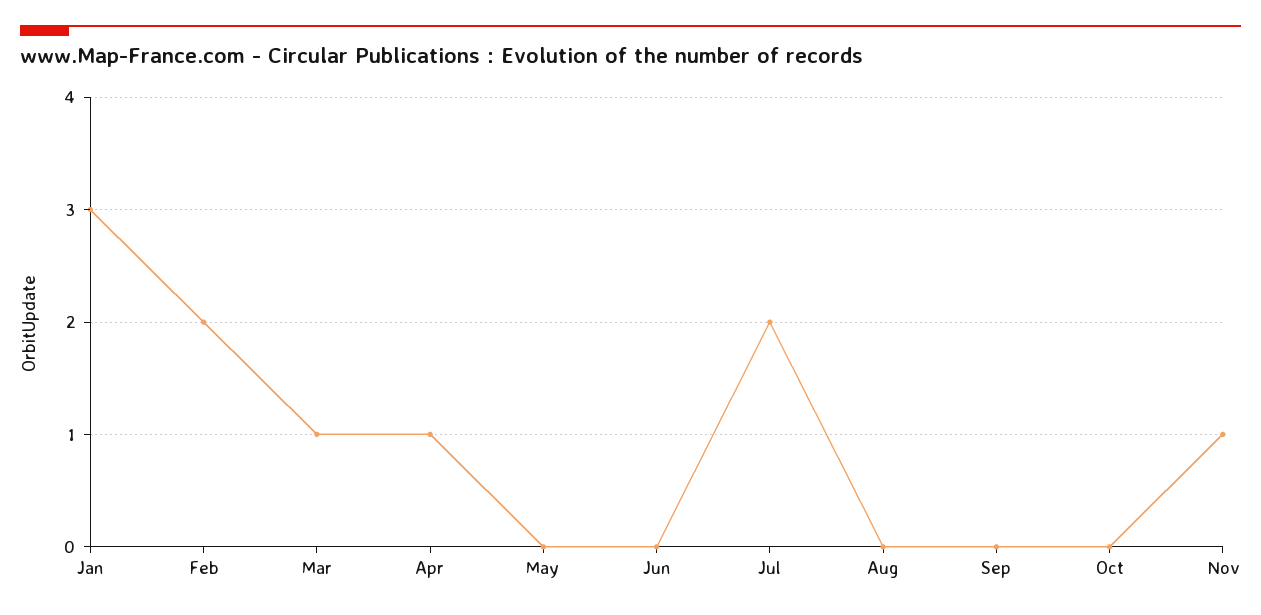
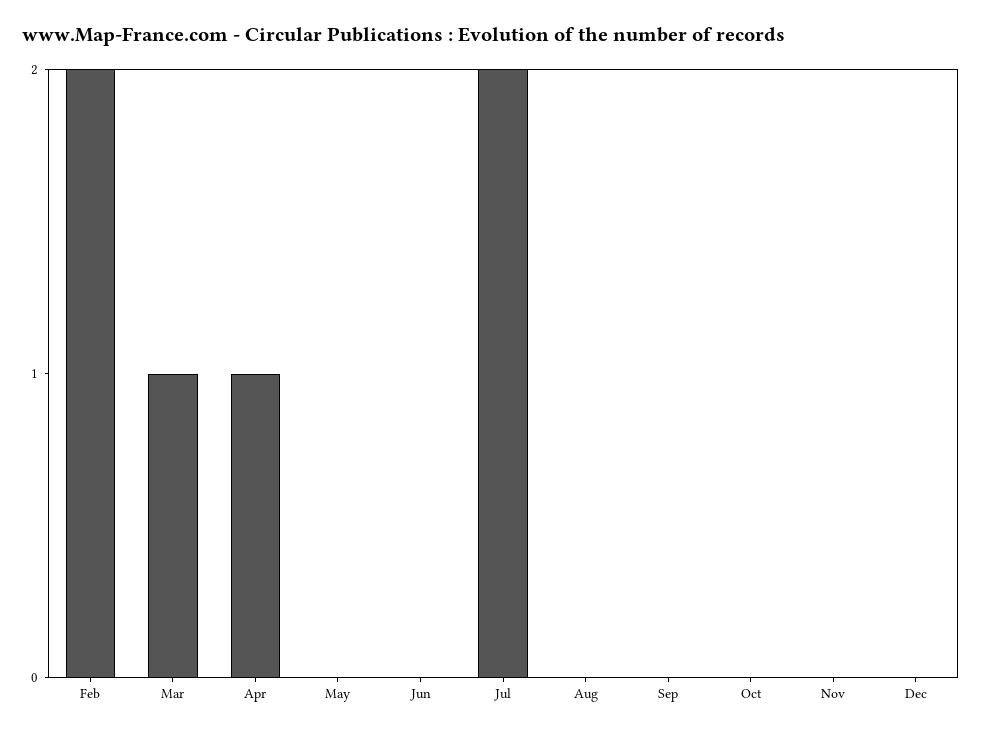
Jan: 3 -> none
Nov: 1 -> 0
Dec: none -> 0

